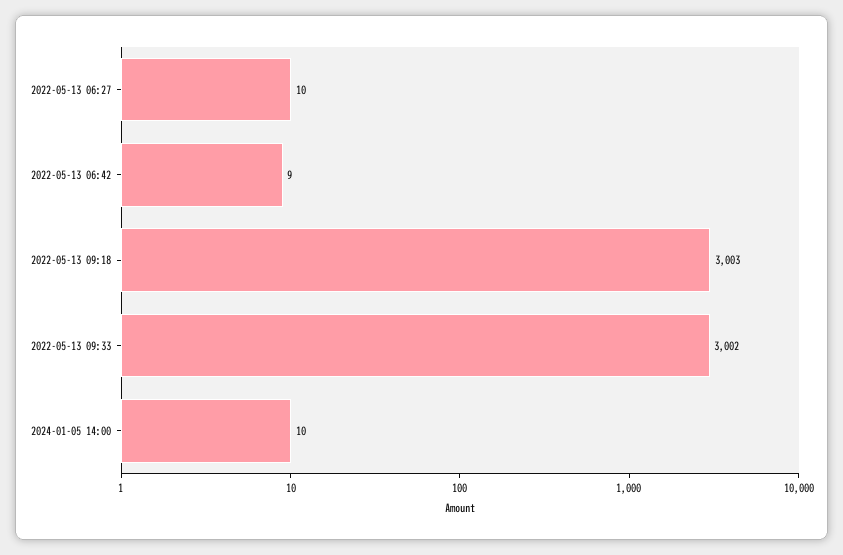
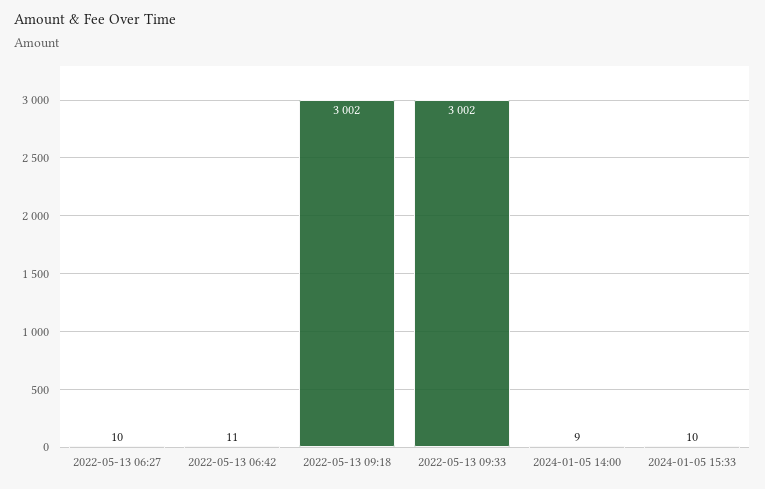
2022-05-13 06:42: 9 -> 11
2022-05-13 09:18: 3003 -> 3002
2024-01-05 14:00: 10 -> 9
2024-01-05 15:33: none -> 10

